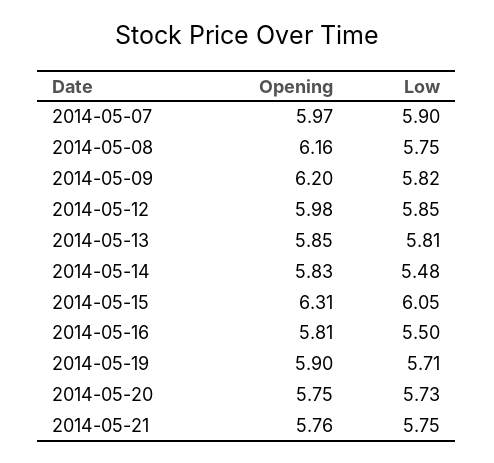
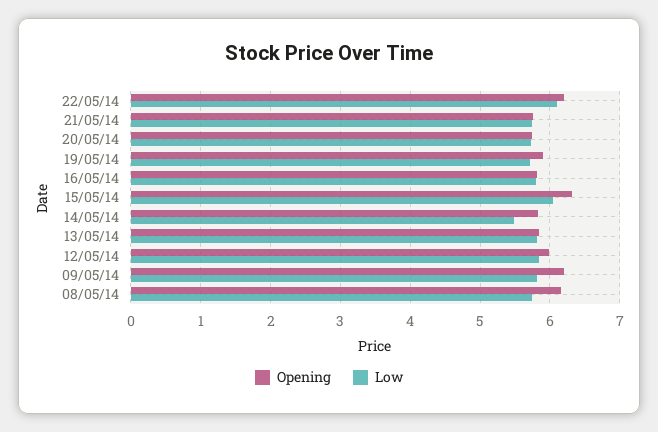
Opening, 2014-05-07: 5.97 -> none
Low, 2014-05-07: 5.9 -> none
Low, 2014-05-16: 5.5 -> 5.8
Opening, 22/05/14: none -> 6.2
Low, 22/05/14: none -> 6.1

